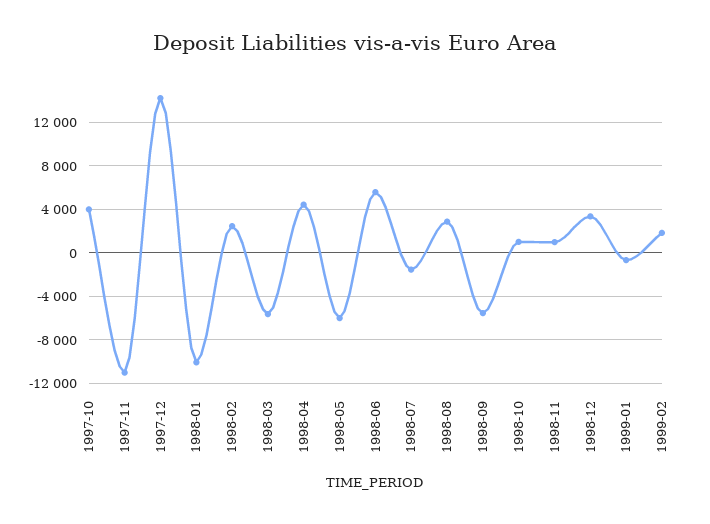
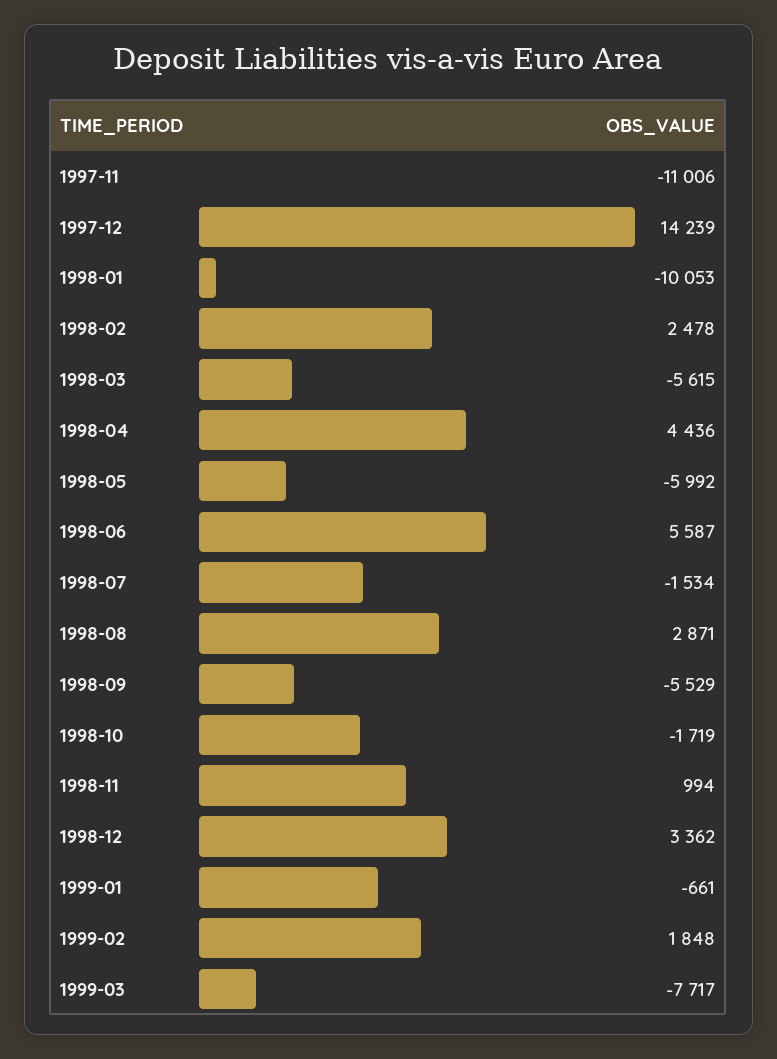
1997-10: 4000 -> none
1998-10: 1000 -> -1719
1999-03: none -> -7717

